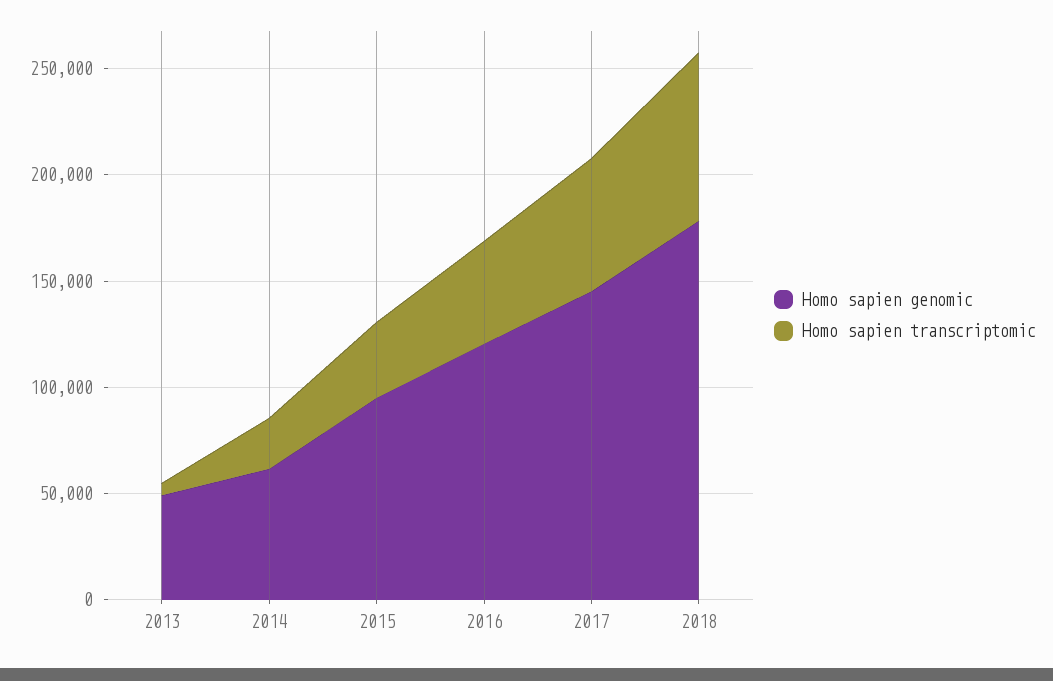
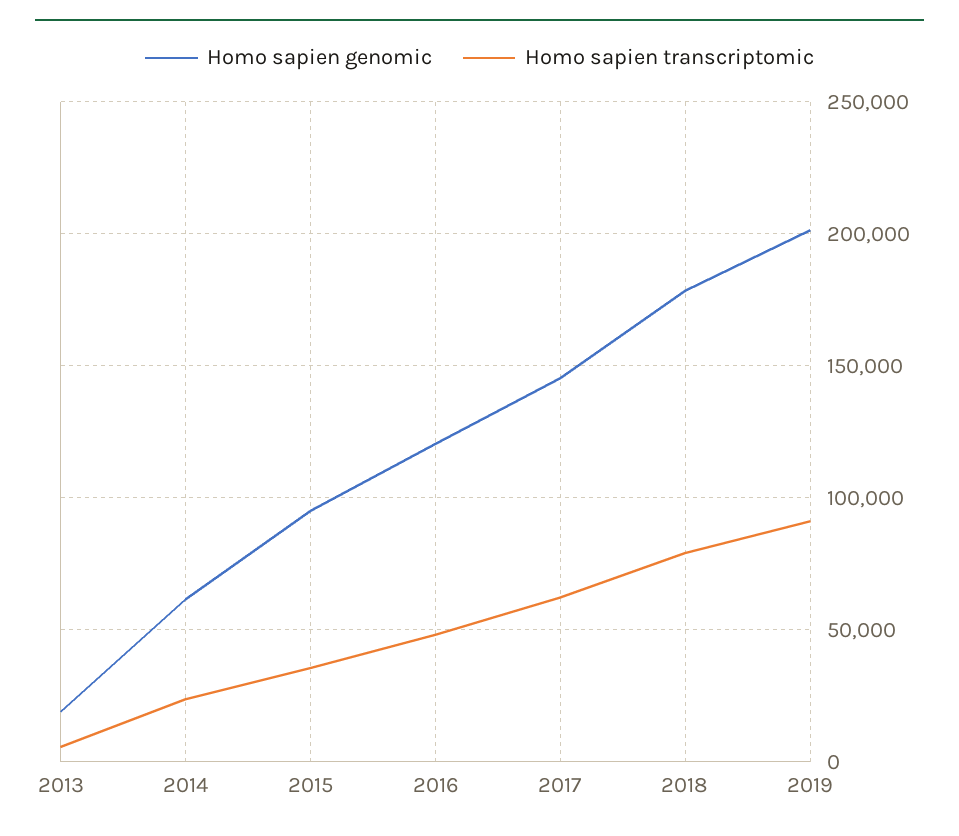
Homo sapien genomic, 2013: 50000 -> 20000
Homo sapien genomic, 2019: none -> 200000
Homo sapien transcriptomic, 2019: none -> 90000

